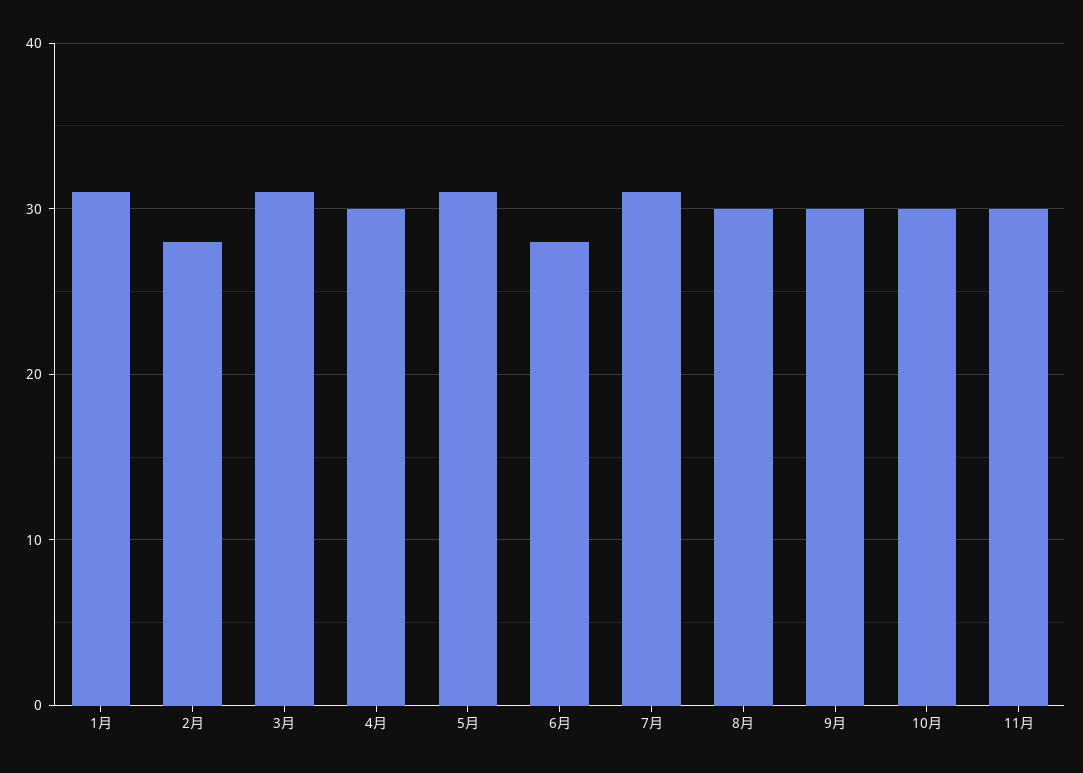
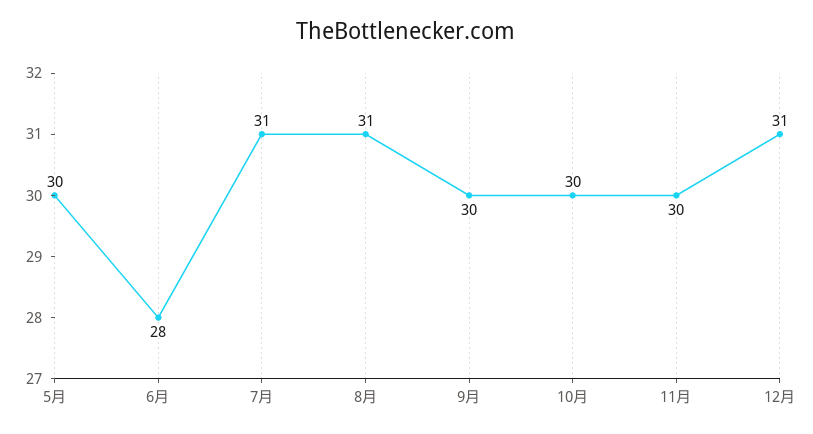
1月: 31 -> none
2月: 28 -> none
3月: 31 -> none
4月: 30 -> none
5月: 31 -> 30
8月: 30 -> 31
12月: none -> 31

